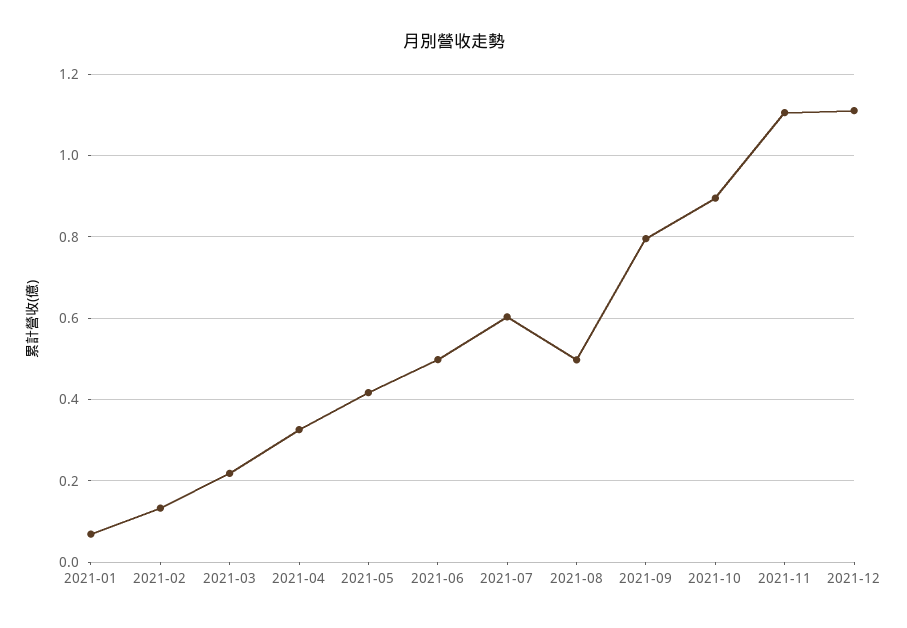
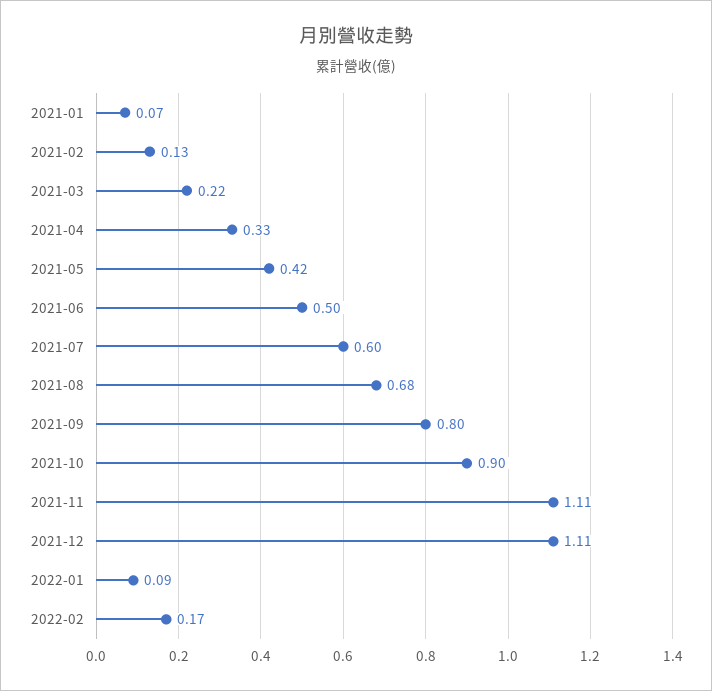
2021-08: 0.5 -> 0.68
2022-01: none -> 0.09
2022-02: none -> 0.17

